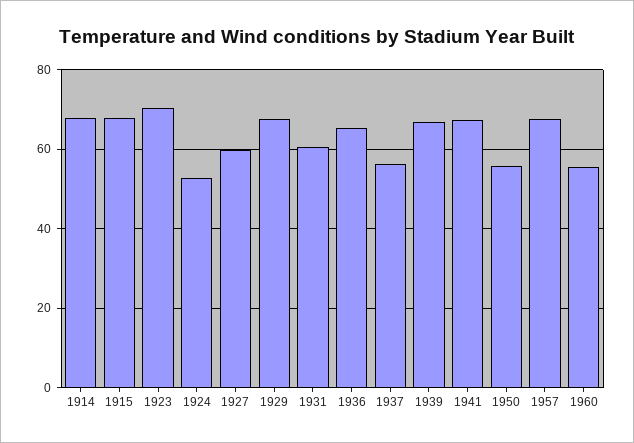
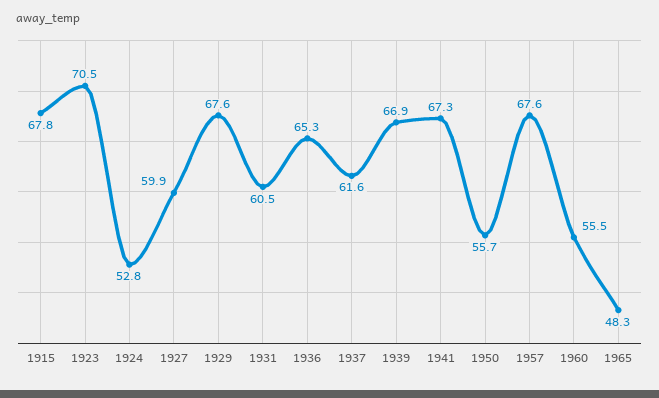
1914: 68 -> none
1937: 56 -> 61.6
1965: none -> 48.3

